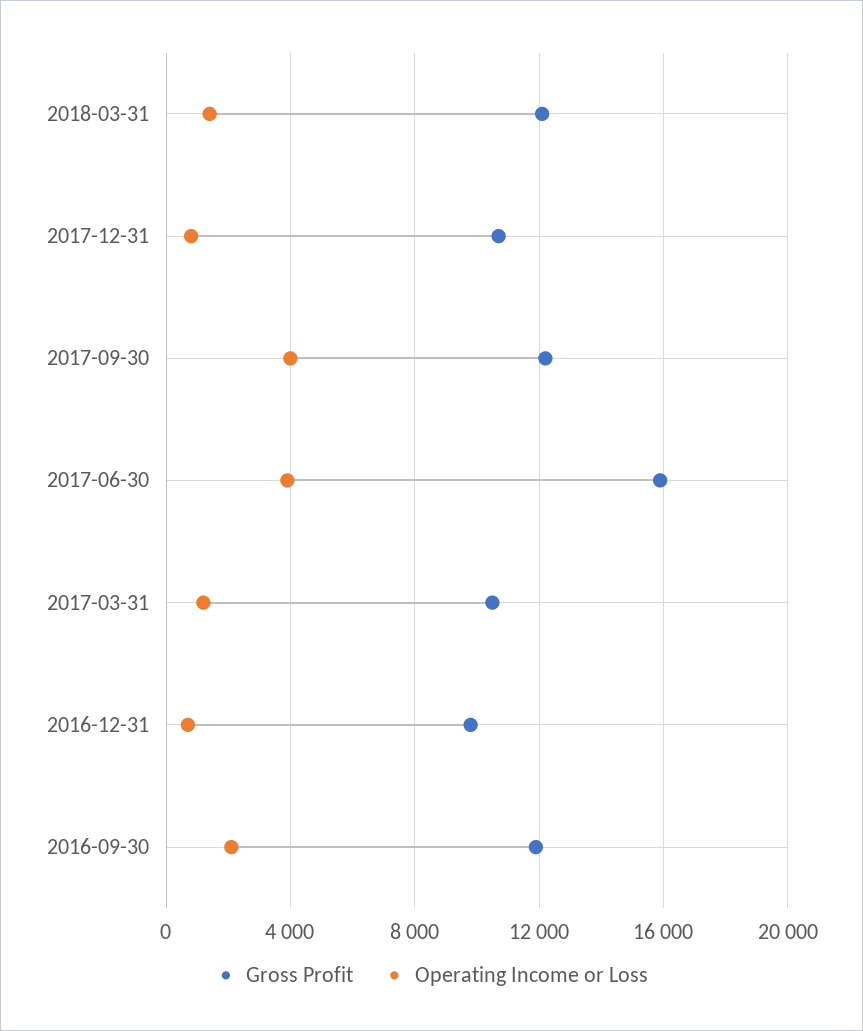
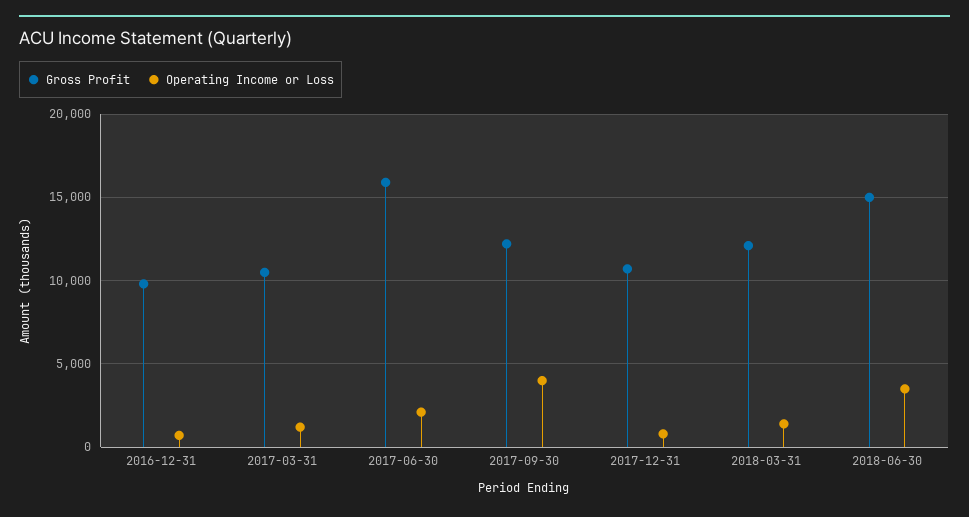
Operating Income or Loss, 2017-06-30: 4000 -> 2000
Gross Profit, 2016-09-30: 12000 -> none
Operating Income or Loss, 2016-09-30: 2000 -> none
Gross Profit, 2018-06-30: none -> 15000
Operating Income or Loss, 2018-06-30: none -> 3500

